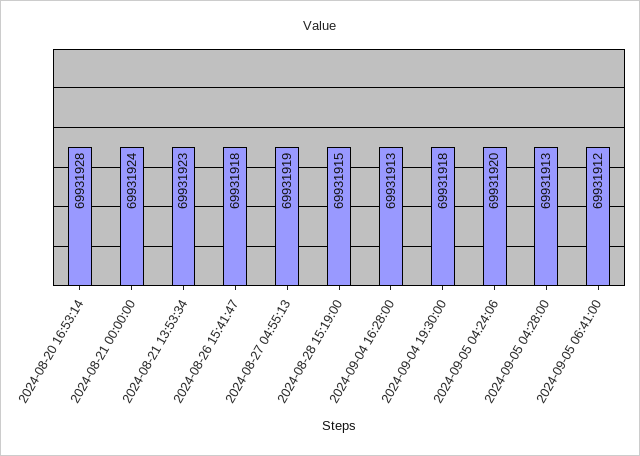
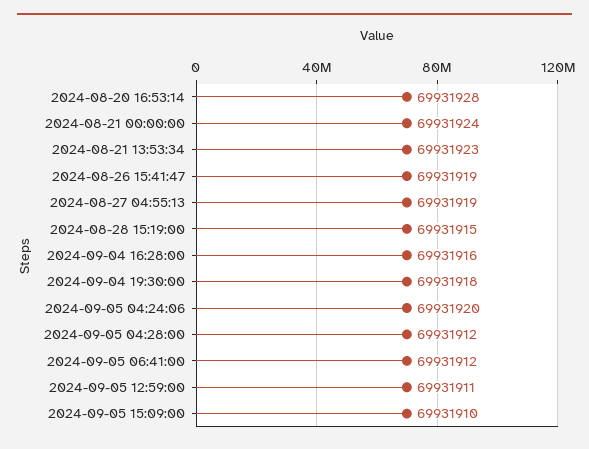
2024-08-26 15:41:47: 69931918 -> 69931919
2024-09-04 16:28:00: 69931913 -> 69931916
2024-09-05 04:28:00: 69931913 -> 69931912
2024-09-05 12:59:00: none -> 69931911
2024-09-05 15:09:00: none -> 69931910

